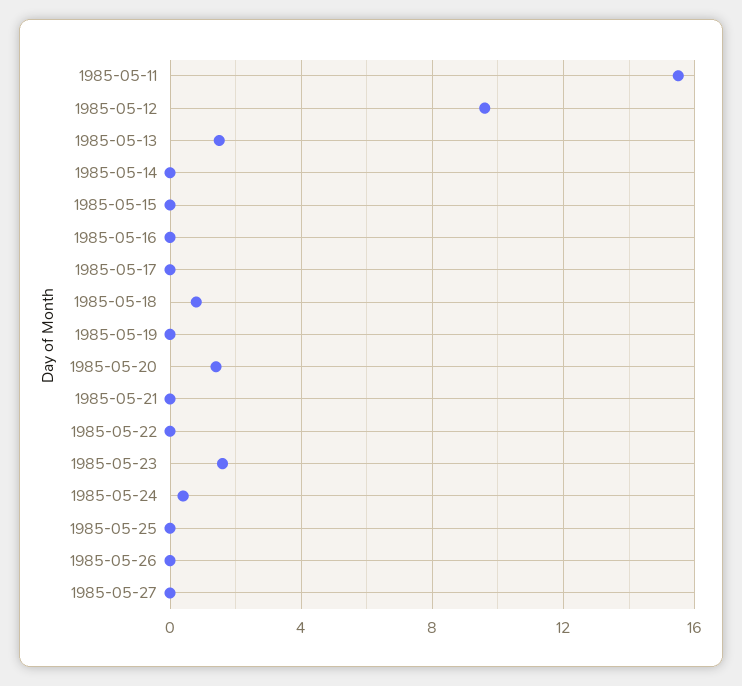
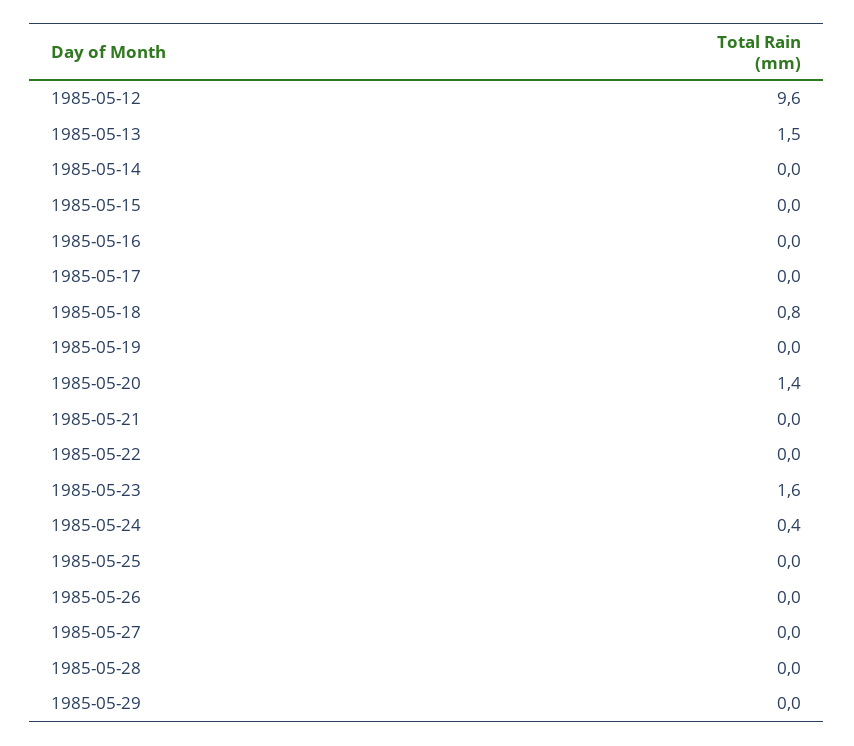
1985-05-11: 15.5 -> none
1985-05-28: none -> 0
1985-05-29: none -> 0

